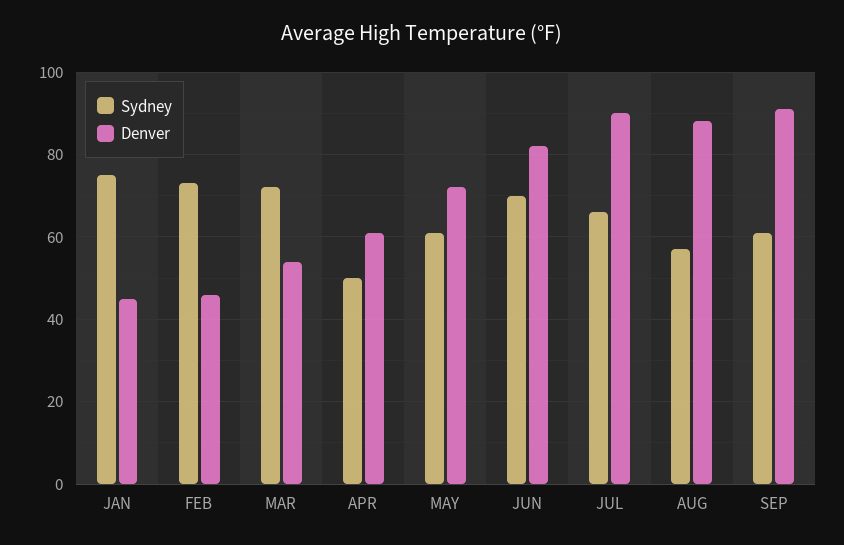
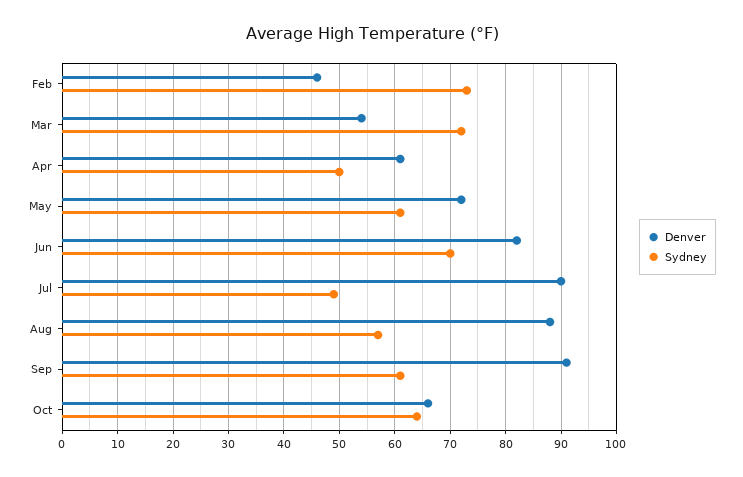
Sydney, JAN: 75 -> none
Denver, JAN: 45 -> none
Sydney, JUL: 65 -> 50
Denver, Oct: none -> 65
Sydney, Oct: none -> 65

